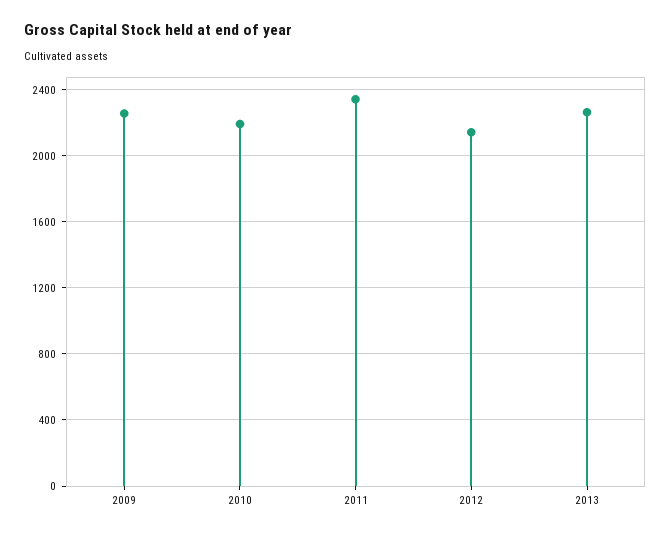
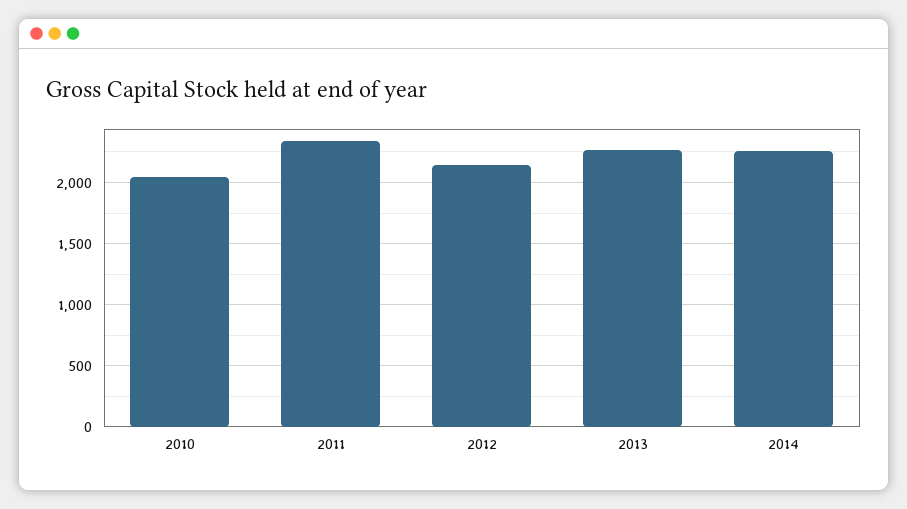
2009: 2250 -> none
2010: 2200 -> 2050
2014: none -> 2250

